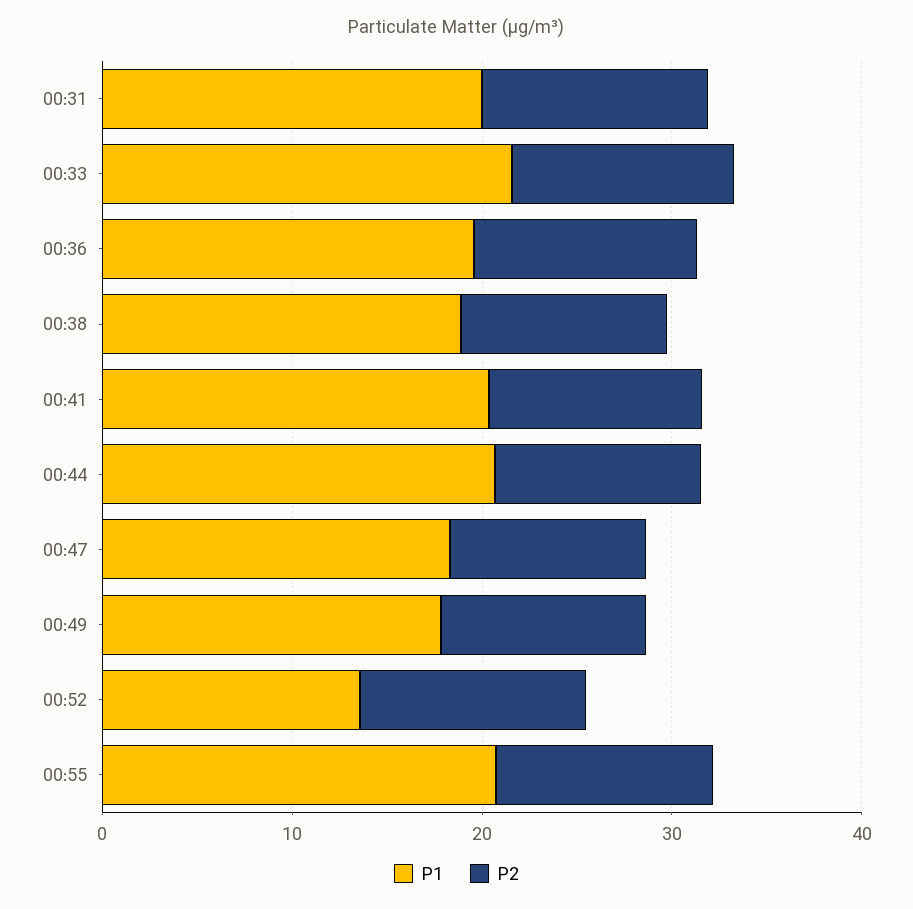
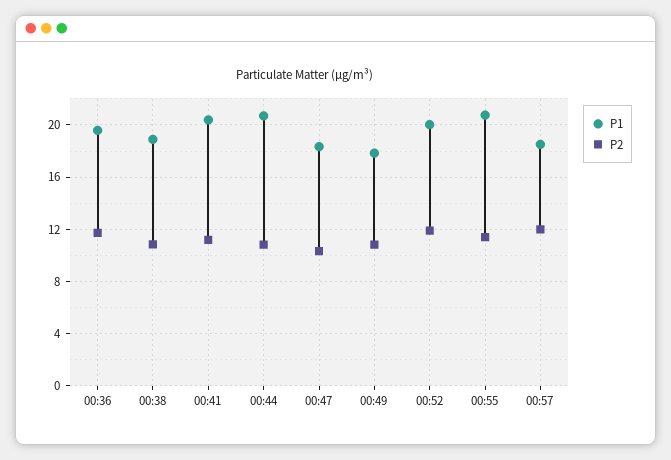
P1, 00:31: 20 -> none
P2, 00:31: 12 -> none
P1, 00:33: 22 -> none
P2, 00:33: 12 -> none
P1, 00:52: 14 -> 20
P1, 00:57: none -> 18.5
P2, 00:57: none -> 12

